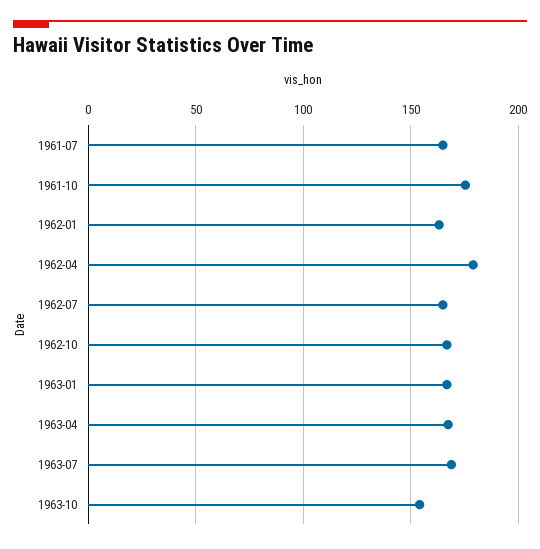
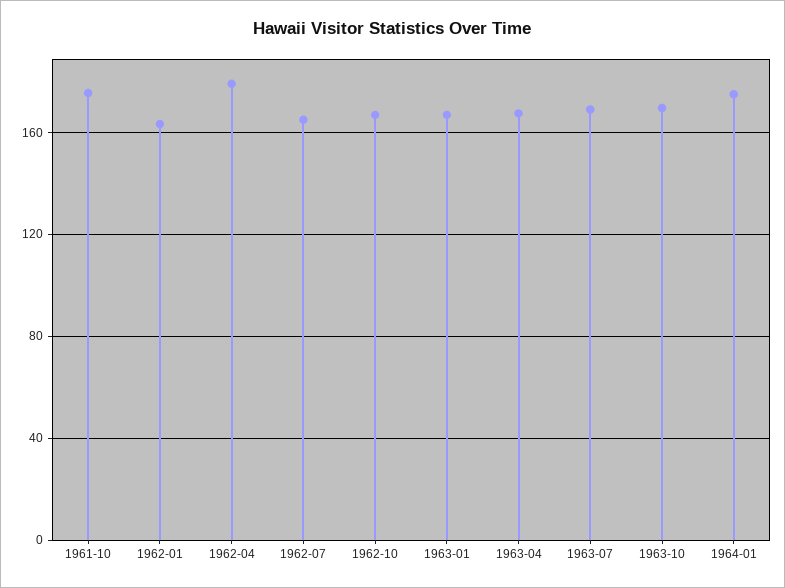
1961-07: 165 -> none
1963-10: 155 -> 170
1964-01: none -> 175

